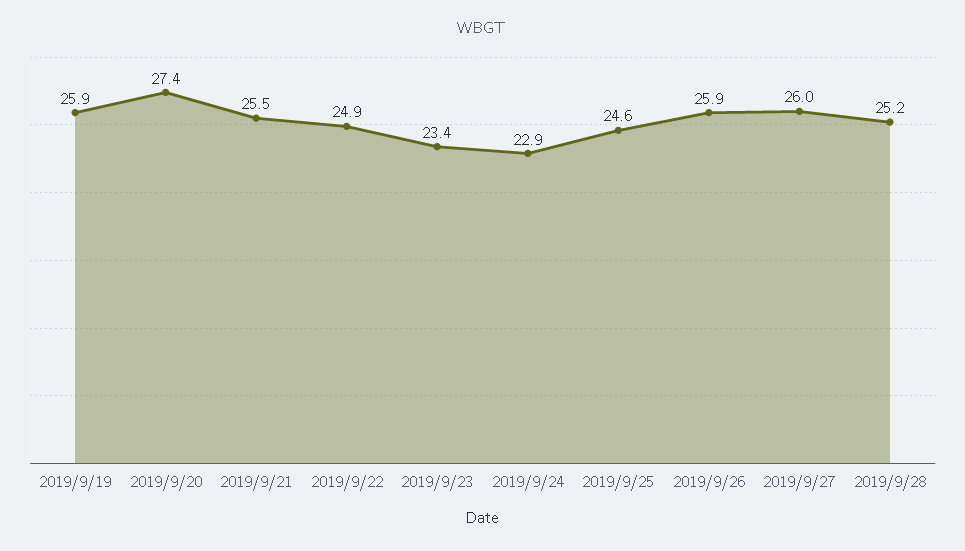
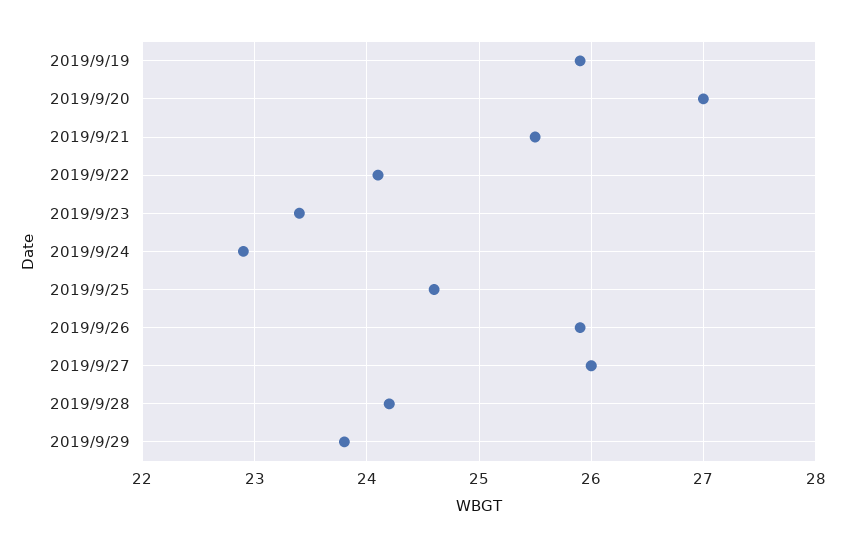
2019/9/20: 27.4 -> 27
2019/9/22: 24.9 -> 24.1
2019/9/28: 25.2 -> 24.2
2019/9/29: none -> 23.8

